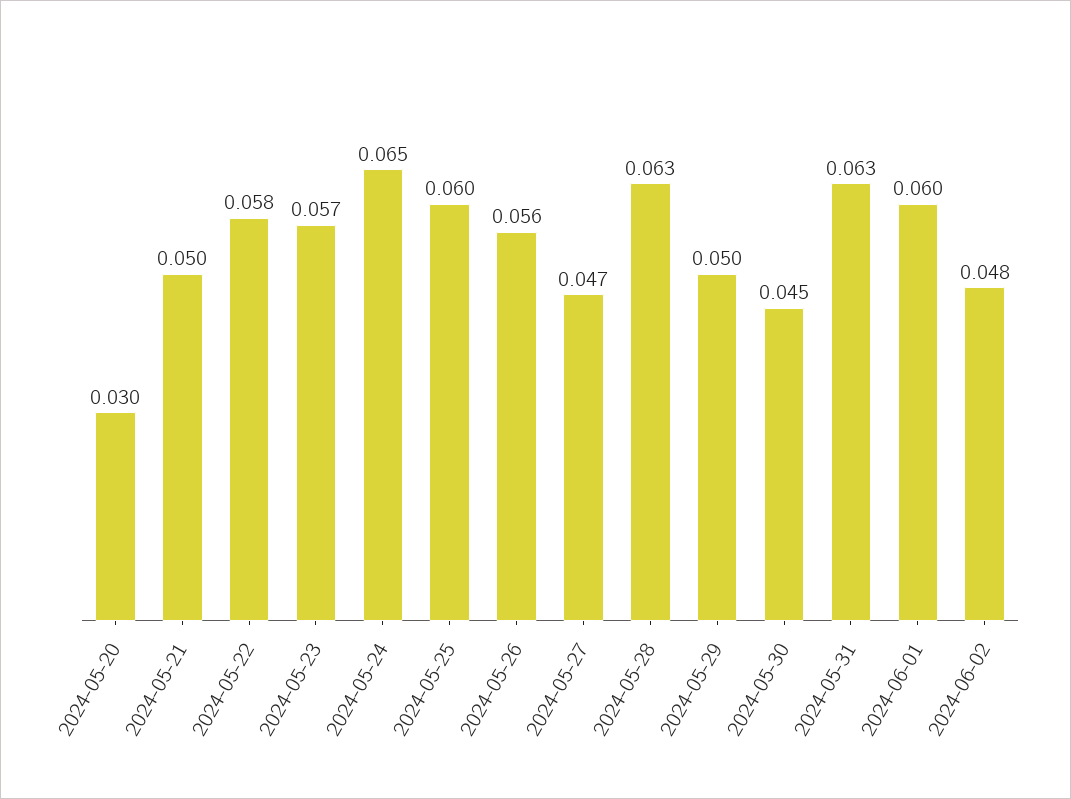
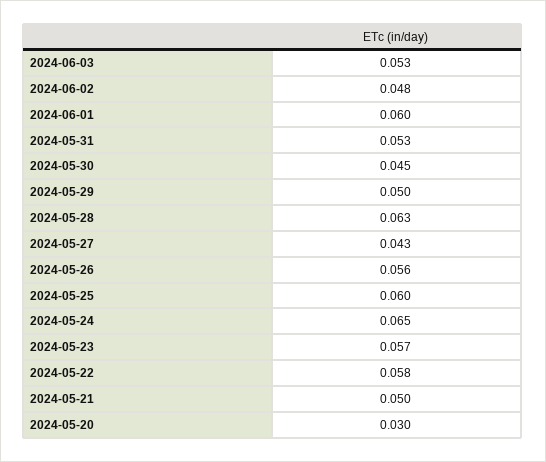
2024-05-27: 0.047 -> 0.043
2024-05-31: 0.063 -> 0.053
2024-06-03: none -> 0.053

